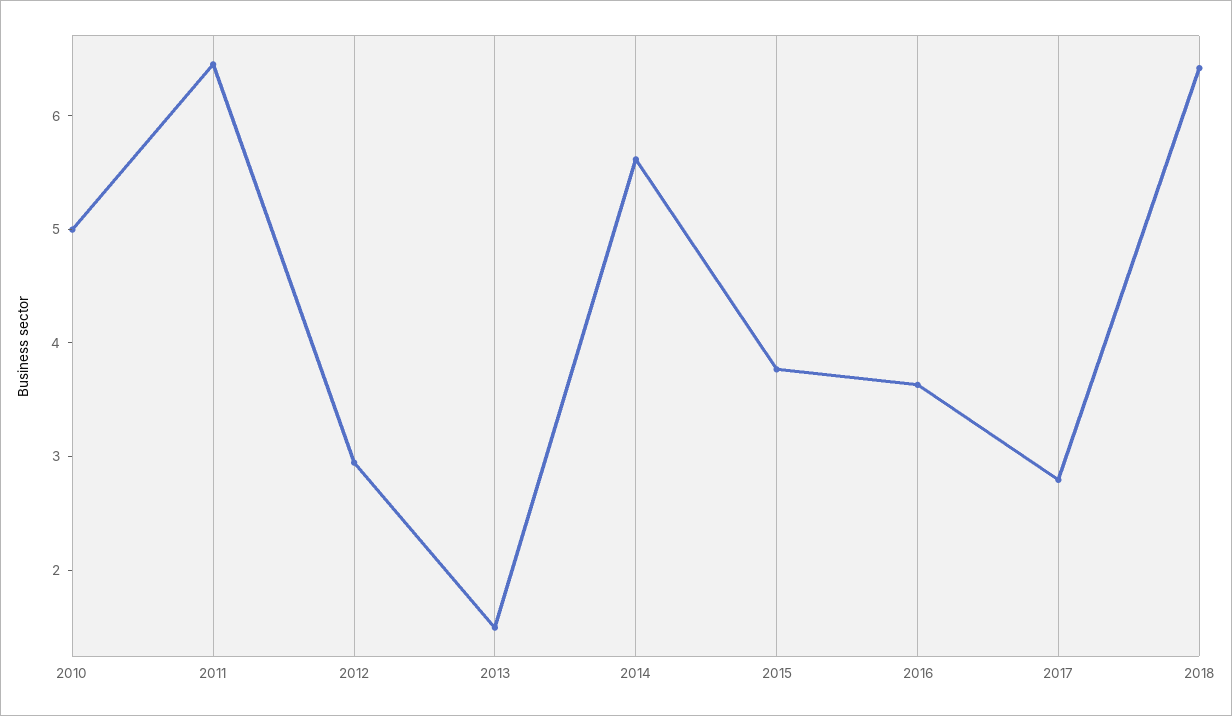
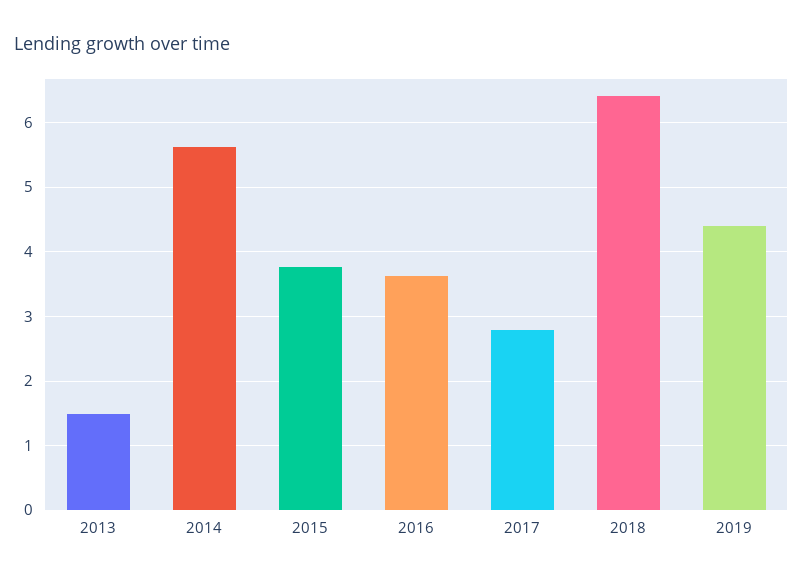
2010: 5 -> none
2011: 6.4 -> none
2012: 3 -> none
2019: none -> 4.4

